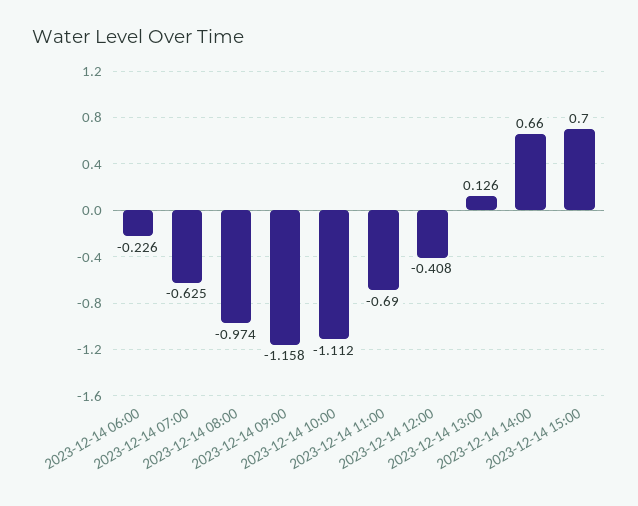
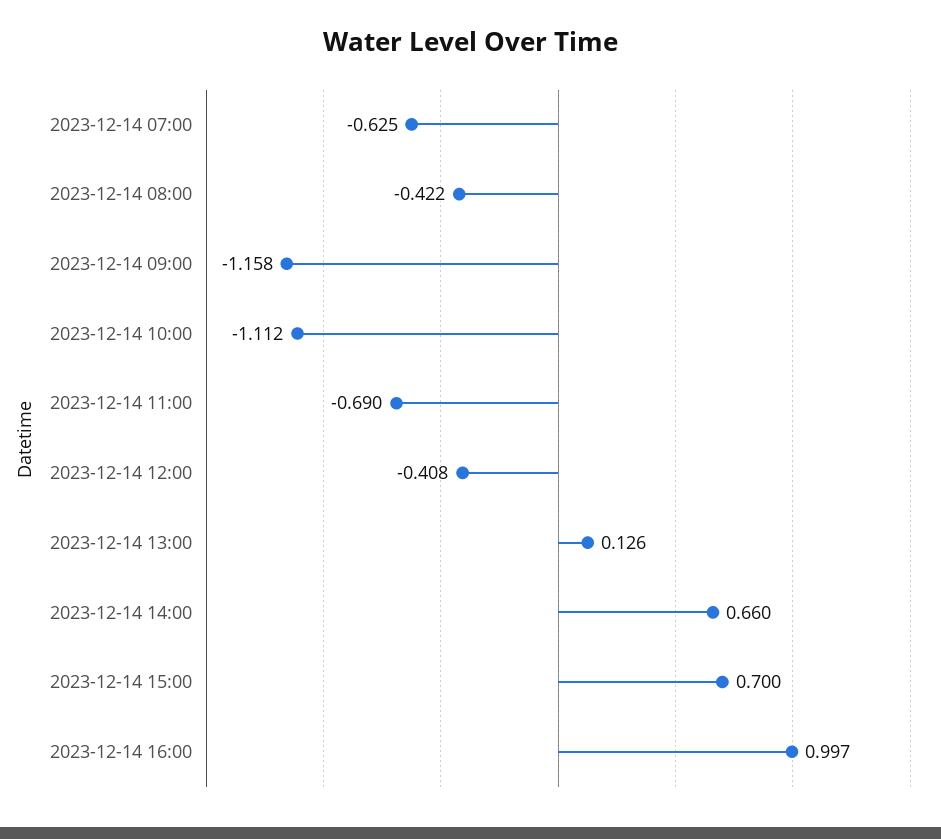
2023-12-14 06:00: -0.226 -> none
2023-12-14 08:00: -0.974 -> -0.422
2023-12-14 16:00: none -> 0.997

